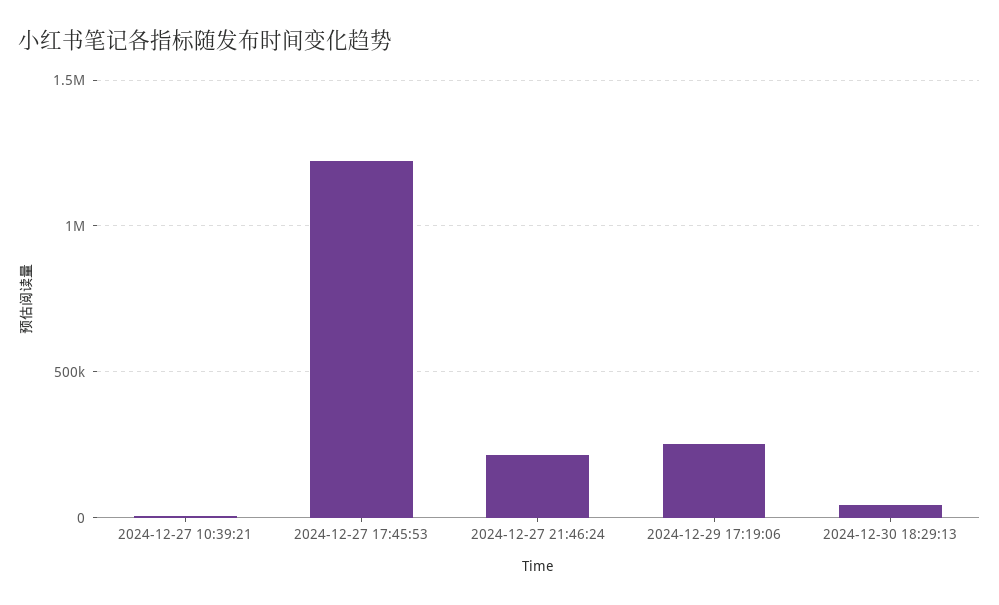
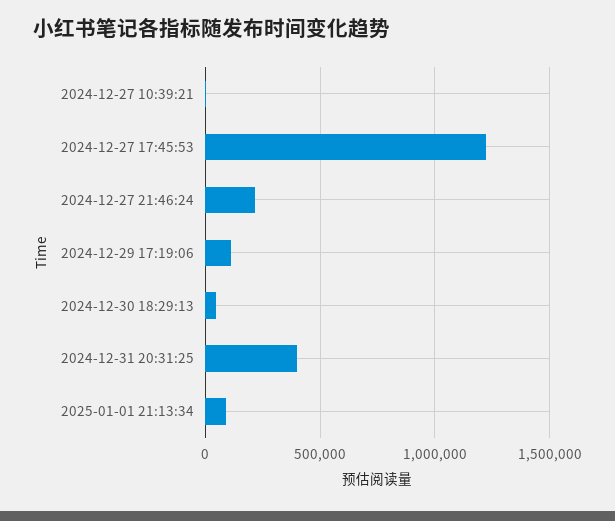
2024-12-29 17:19:06: 250000 -> 100000
2024-12-31 20:31:25: none -> 400000
2025-01-01 21:13:34: none -> 100000

